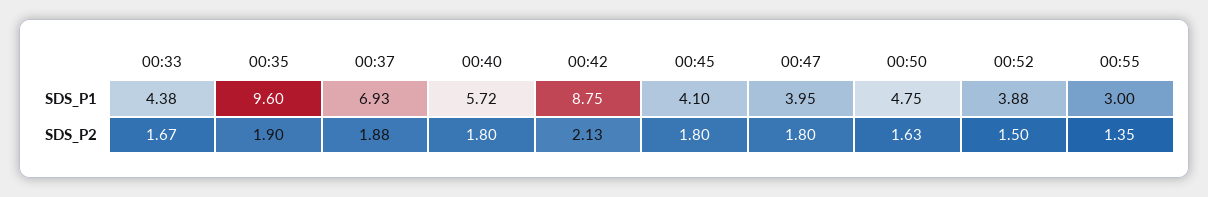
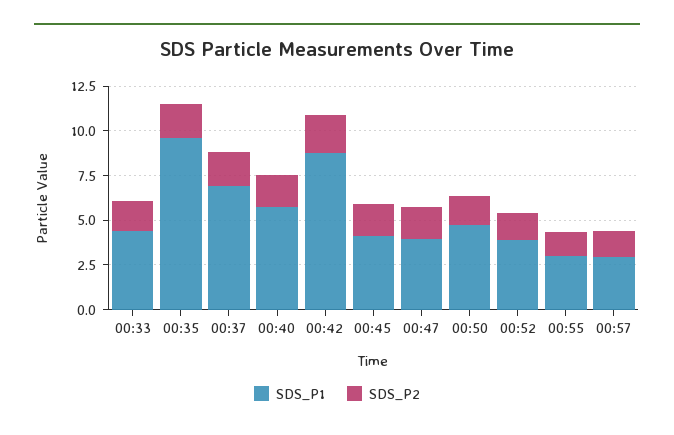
SDS_P1, 00:57: none -> 3
SDS_P2, 00:57: none -> 1.5

